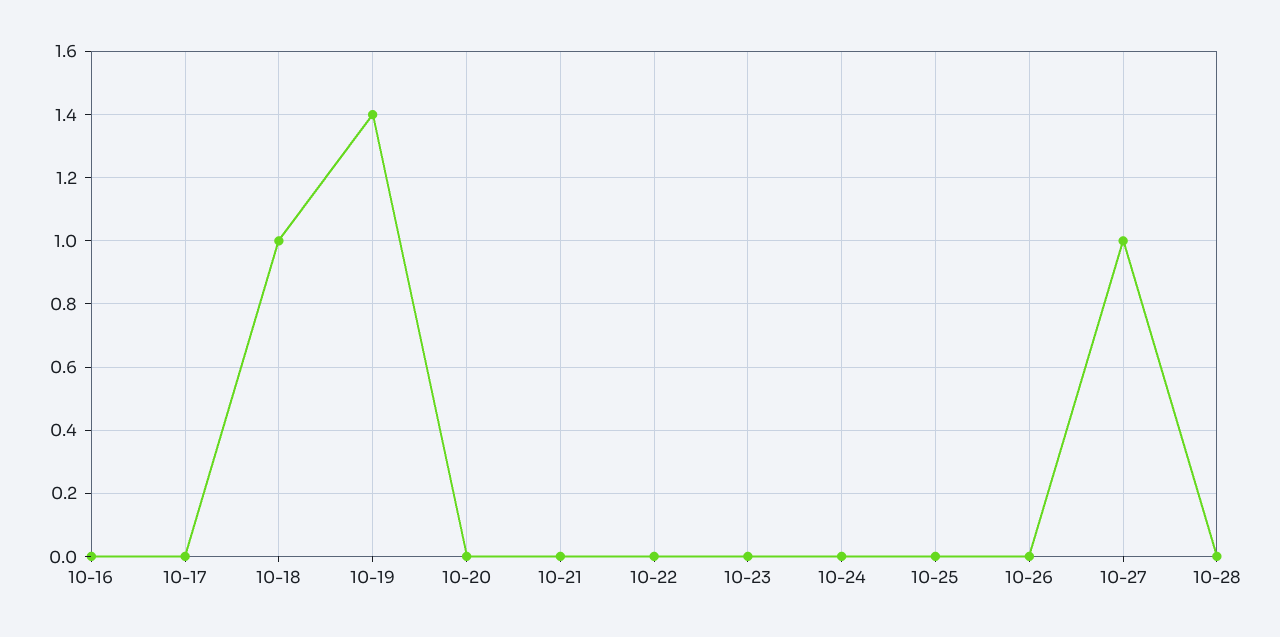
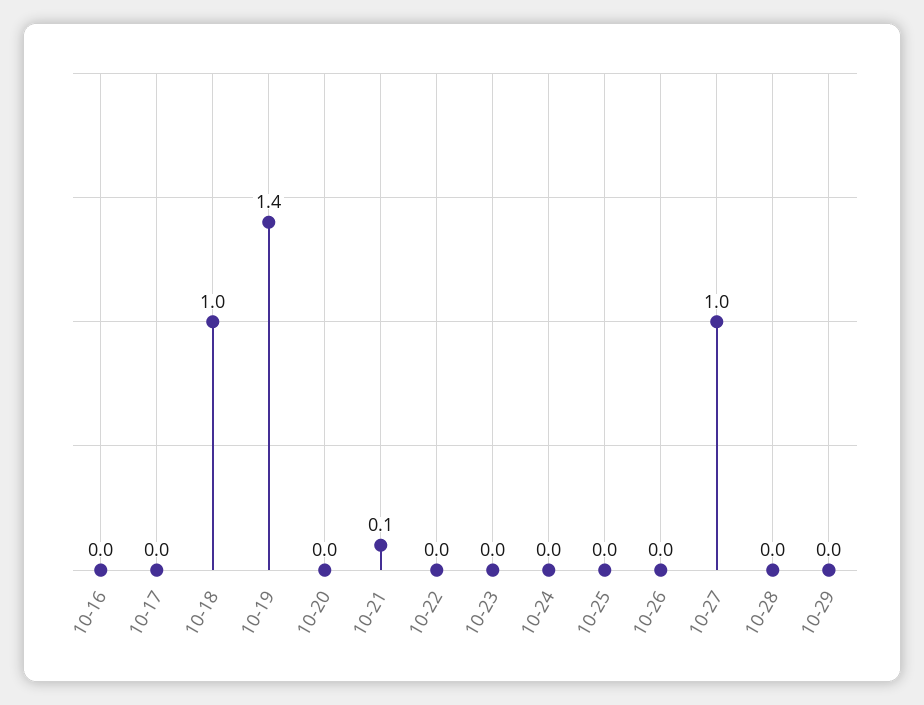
10-21: 0 -> 0.1
10-29: none -> 0

